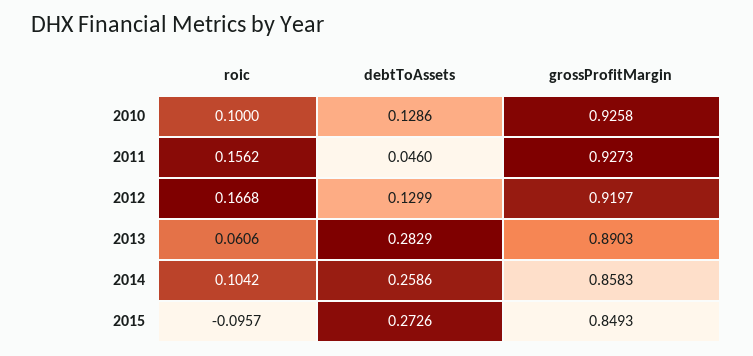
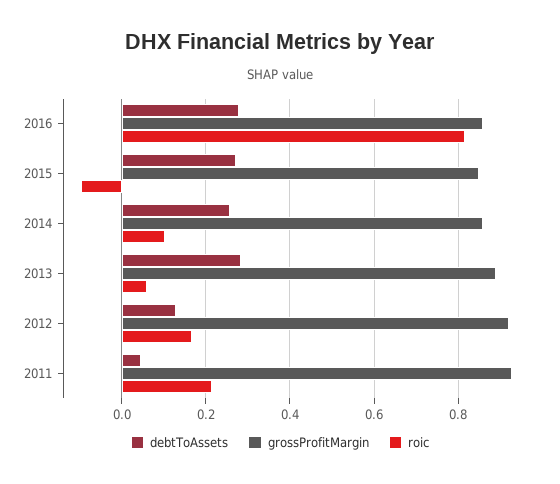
roic, 2010: 0.1 -> none
debtToAssets, 2010: 0.1286 -> none
grossProfitMargin, 2010: 0.9258 -> none
roic, 2011: 0.1562 -> 0.22
debtToAssets, 2016: none -> 0.28
grossProfitMargin, 2016: none -> 0.86
roic, 2016: none -> 0.82

